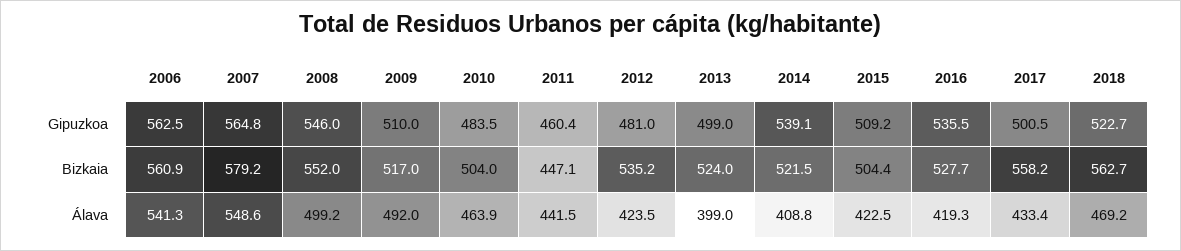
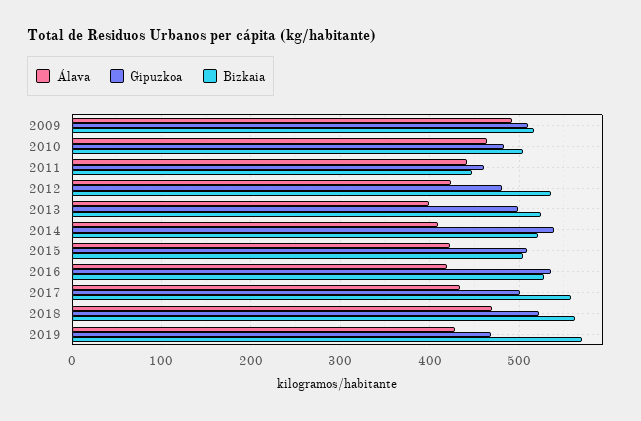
Gipuzkoa, 2006: 562.5 -> none
Gipuzkoa, 2007: 564.8 -> none
Gipuzkoa, 2008: 546 -> none
Bizkaia, 2006: 560.9 -> none
Bizkaia, 2007: 579.2 -> none
Bizkaia, 2008: 552 -> none
Álava, 2006: 541.3 -> none
Álava, 2007: 548.6 -> none
Álava, 2008: 499.2 -> none
Álava, 2019: none -> 430
Gipuzkoa, 2019: none -> 470
Bizkaia, 2019: none -> 570

